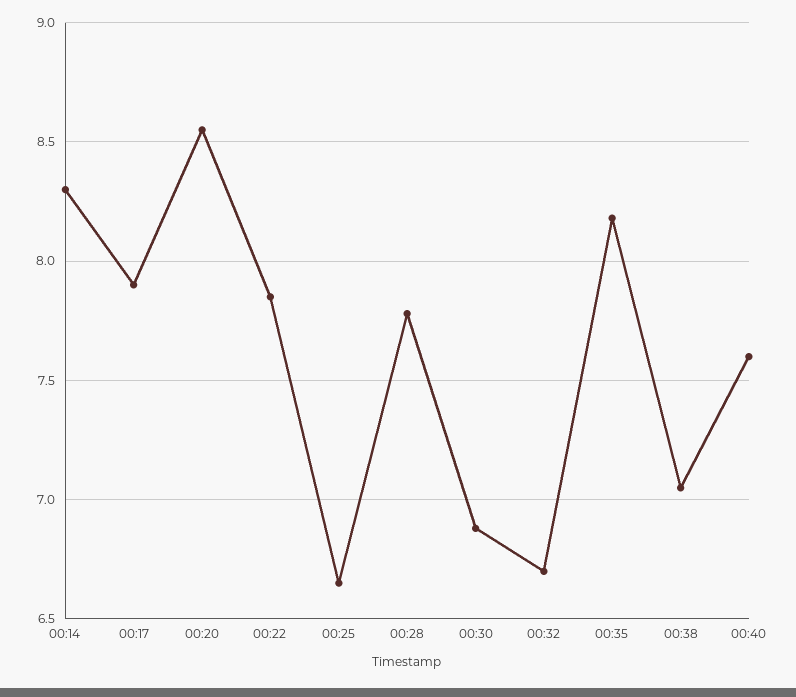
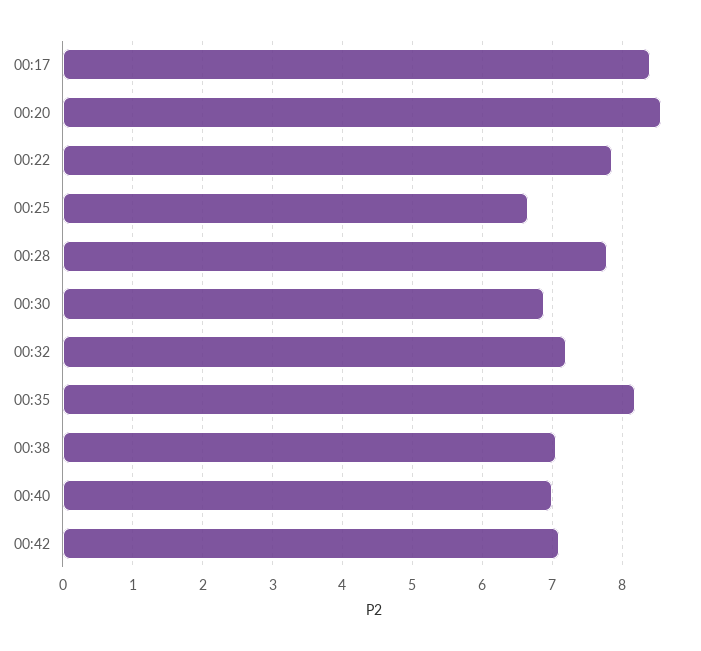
00:14: 8.3 -> none
00:17: 7.9 -> 8.4
00:32: 6.7 -> 7.2
00:40: 7.6 -> 7
00:42: none -> 7.1

